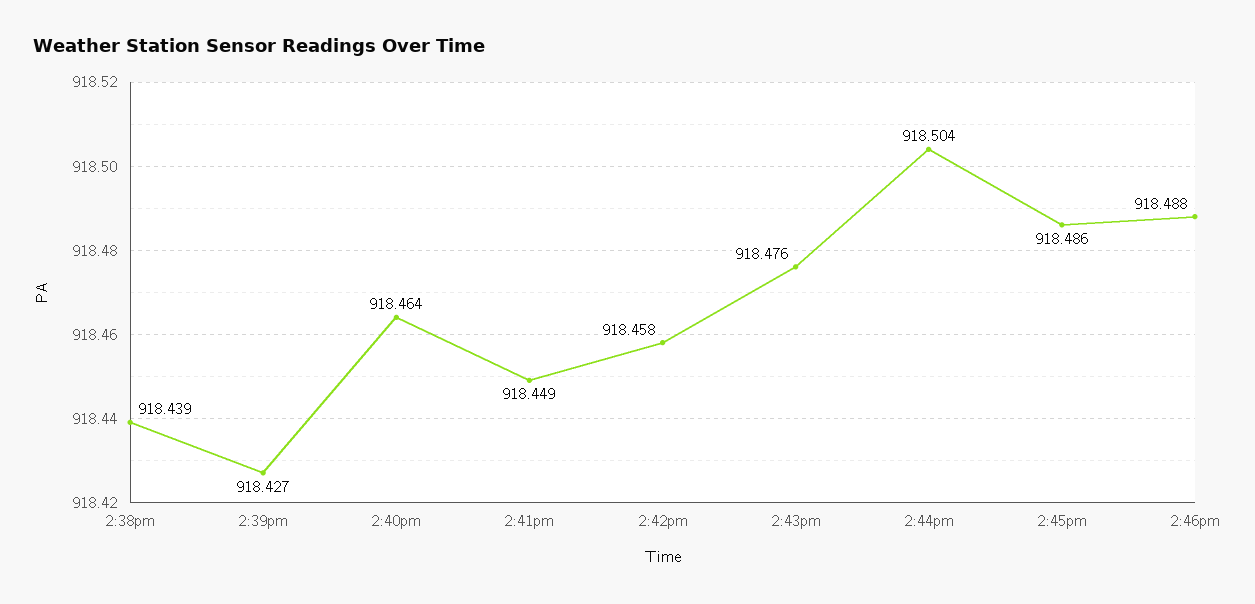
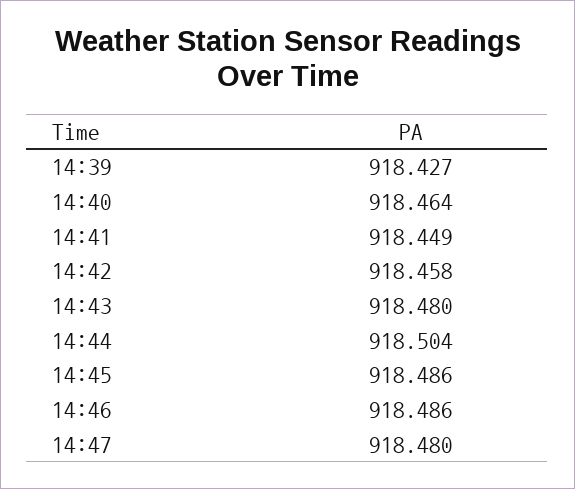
2:38pm: 918.439 -> none
2:43pm: 918.476 -> 918.48
2:46pm: 918.488 -> 918.486
14:47: none -> 918.48

